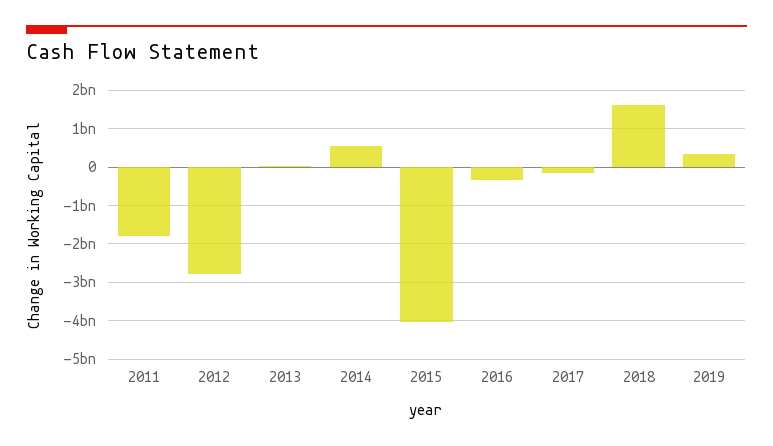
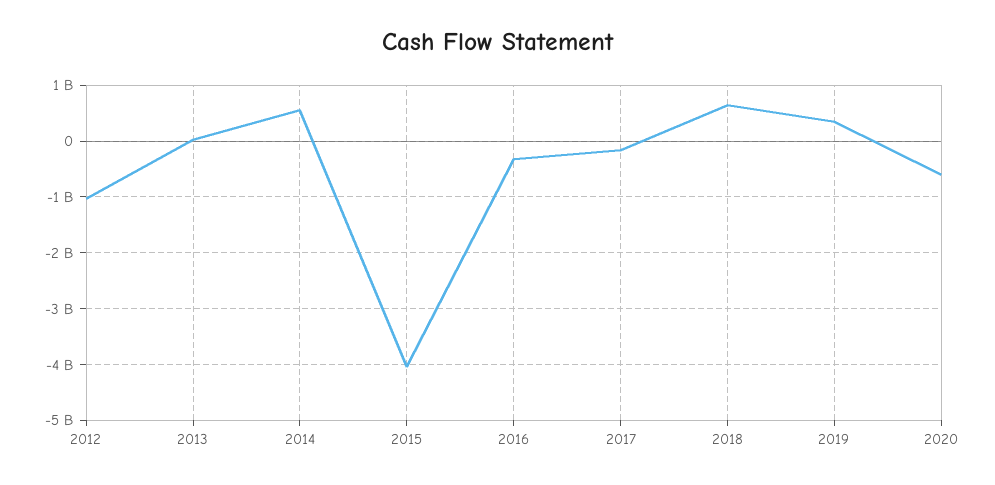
2011: -1800000000 -> none
2012: -2800000000 -> -1000000000
2018: 1600000000 -> 600000000
2020: none -> -600000000

